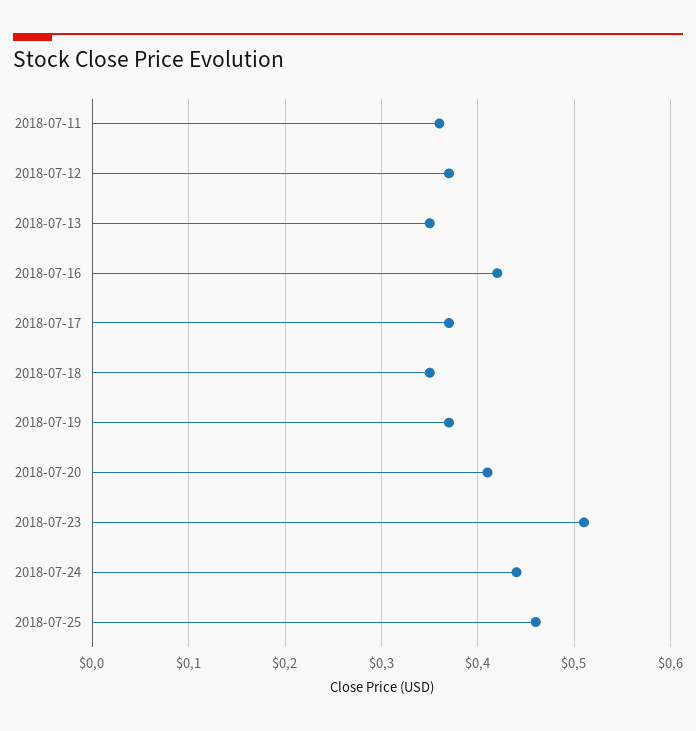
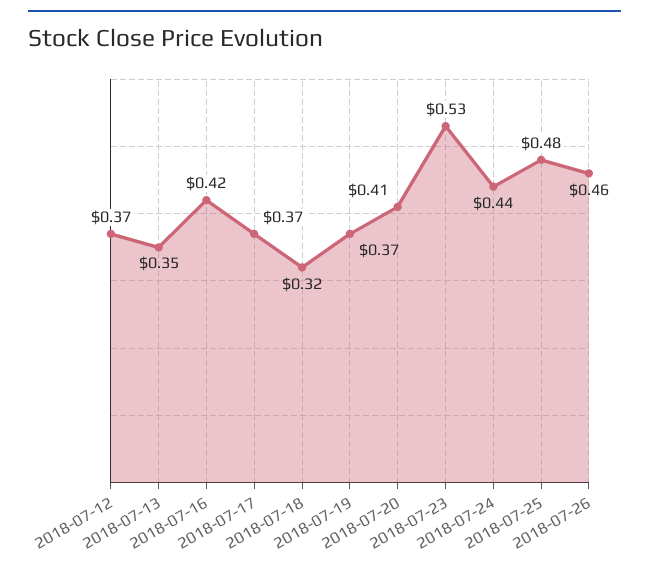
2018-07-11: 0.36 -> none
2018-07-18: 0.35 -> 0.32
2018-07-23: 0.51 -> 0.53
2018-07-25: 0.46 -> 0.48
2018-07-26: none -> 0.46

